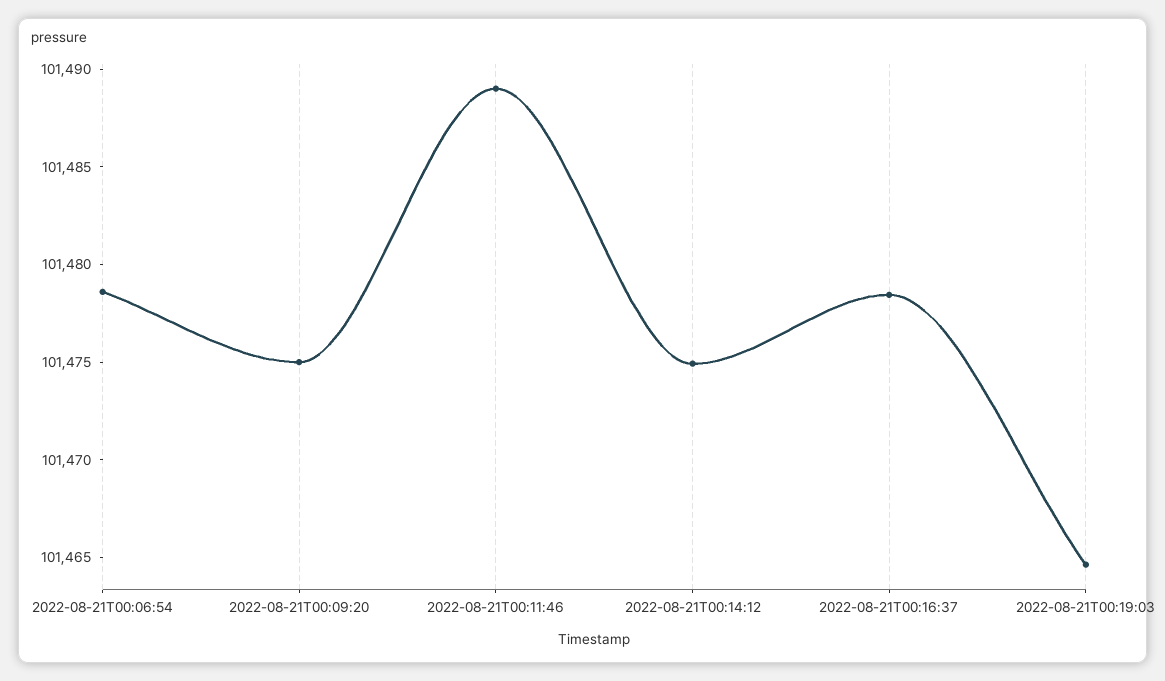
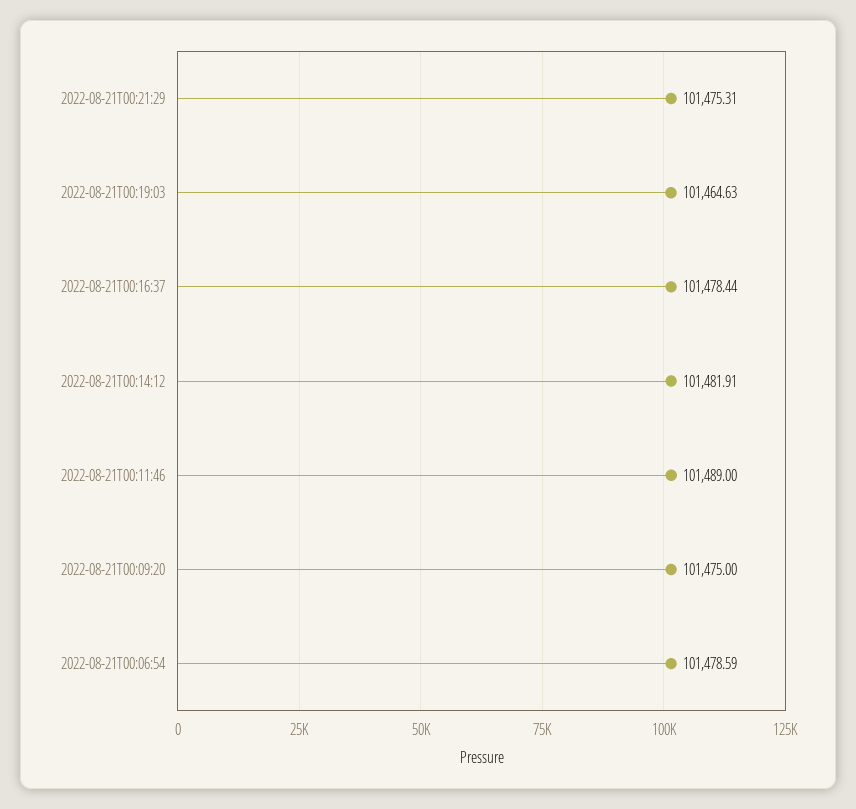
2022-08-21T00:14:12: 101475 -> 101481.91
2022-08-21T00:21:29: none -> 101475.31

